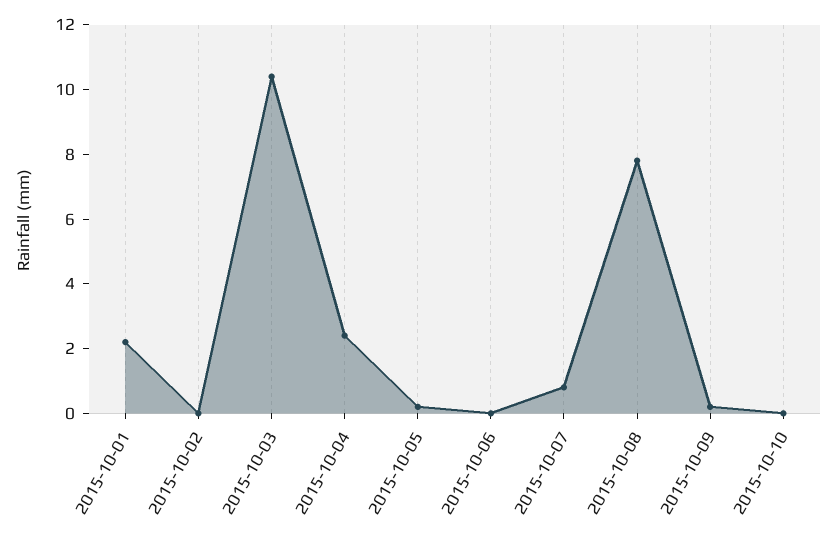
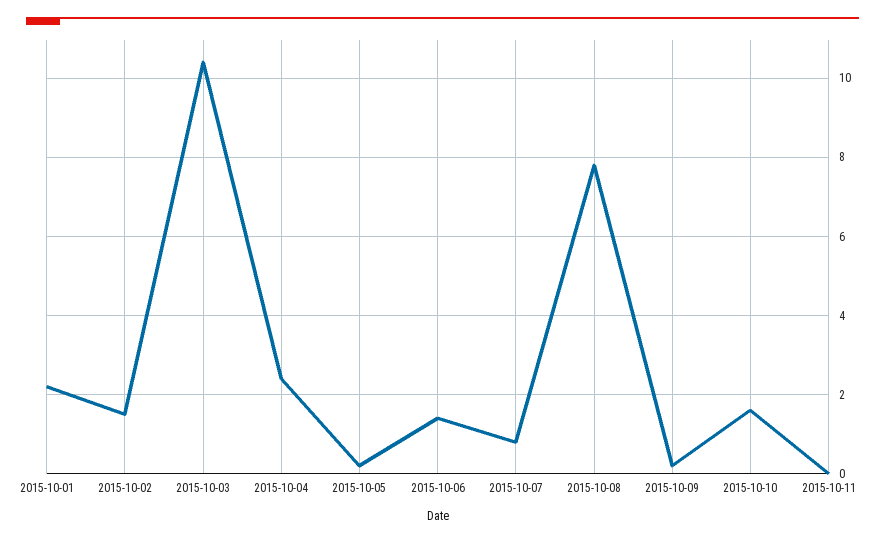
2015-10-02: 0 -> 1.5
2015-10-06: 0 -> 1.5
2015-10-10: 0 -> 1.5
2015-10-11: none -> 0

